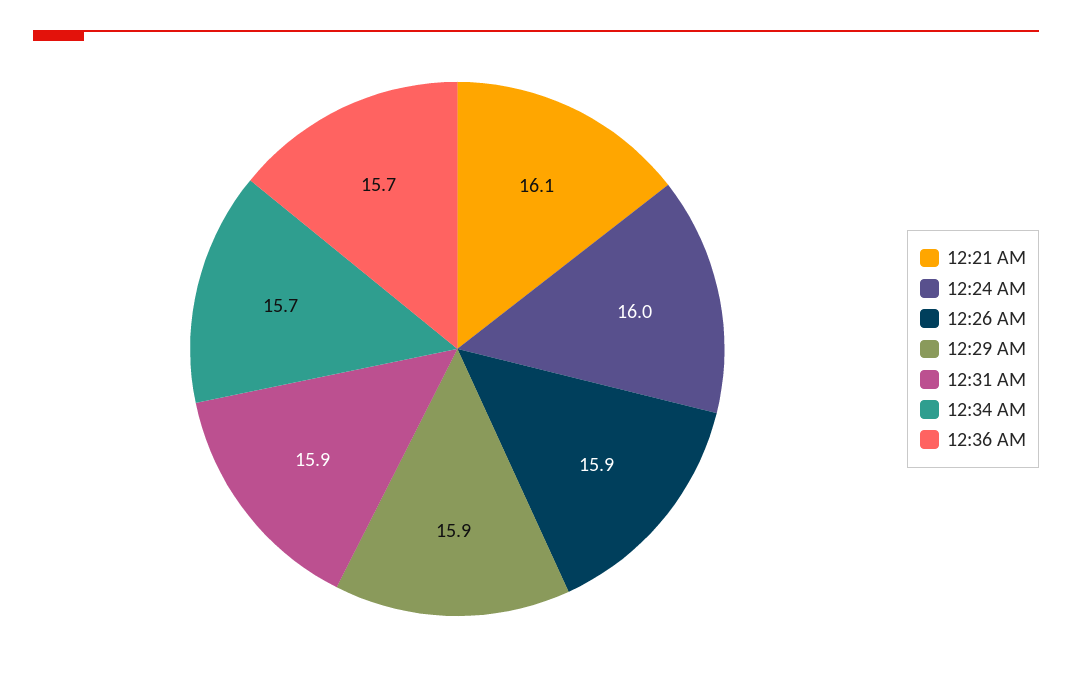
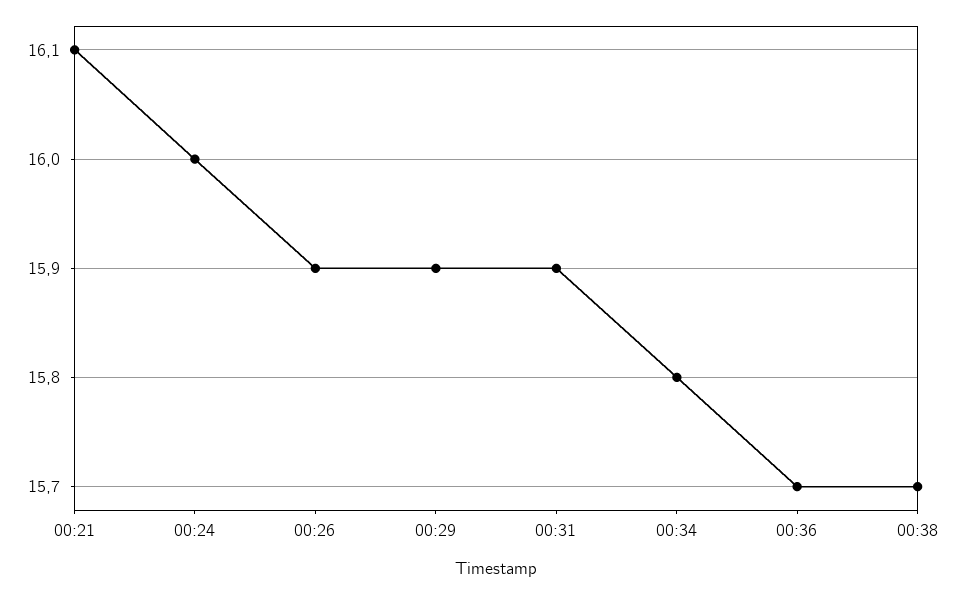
12:34 AM: 15.7 -> 15.8
00:38: none -> 15.7

